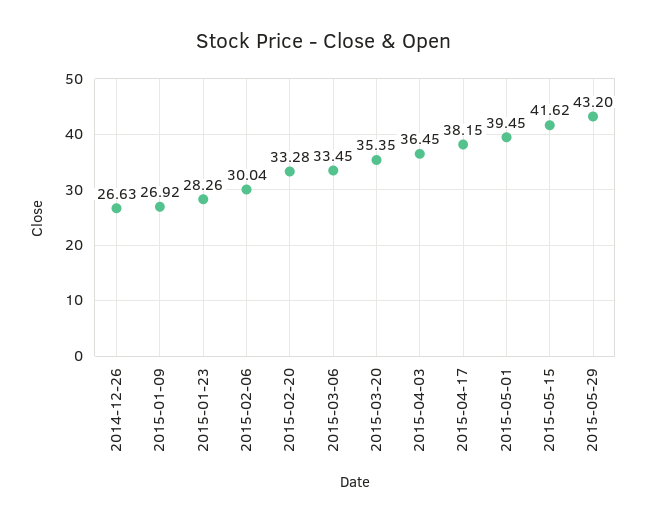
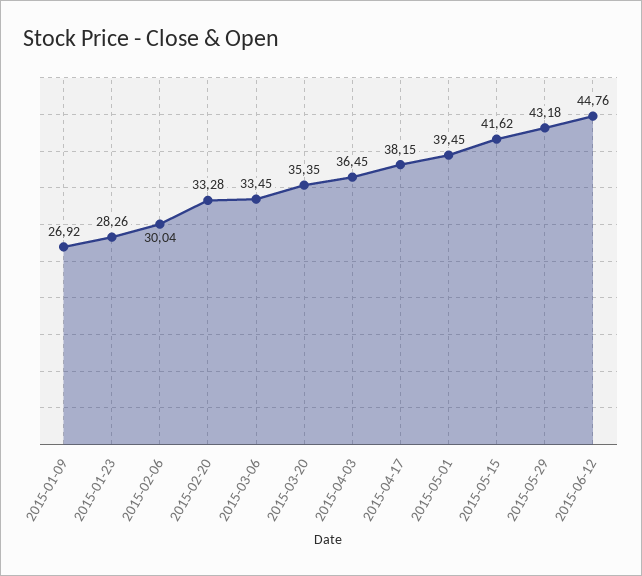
2014-12-26: 26.63 -> none
2015-05-29: 43.2 -> 43.18
2015-06-12: none -> 44.76

